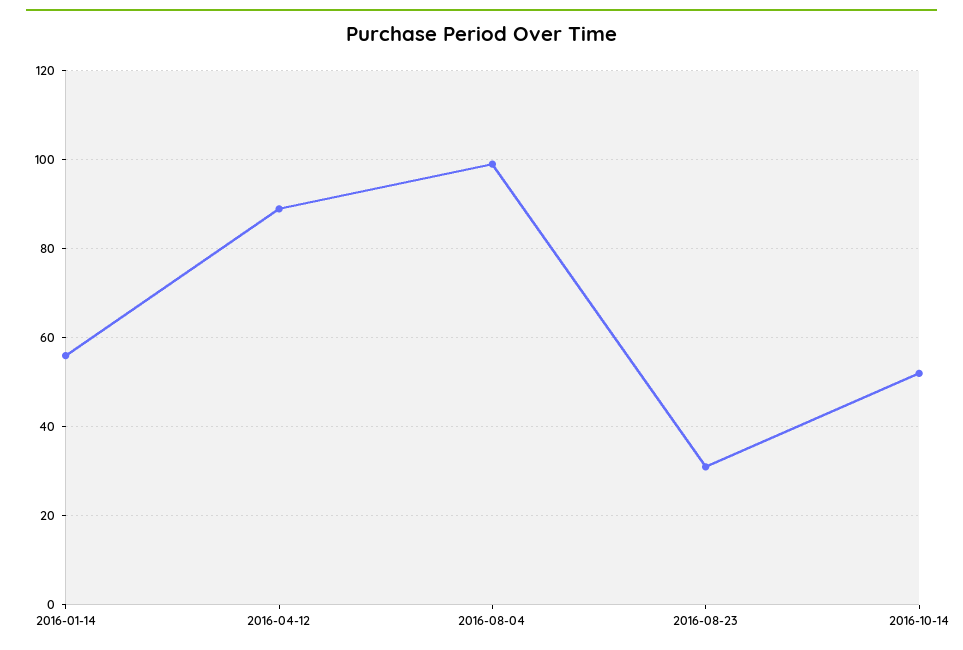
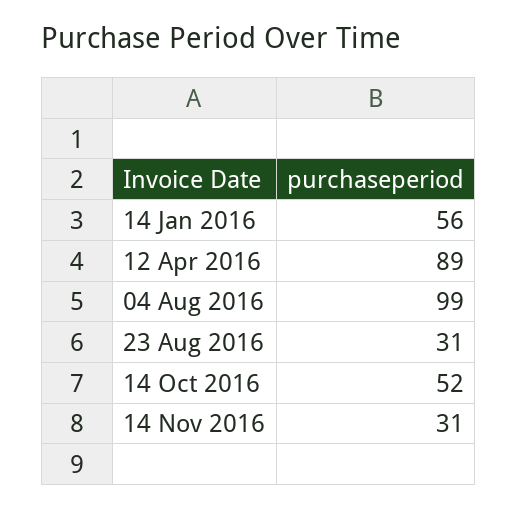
14 Nov 2016: none -> 31

